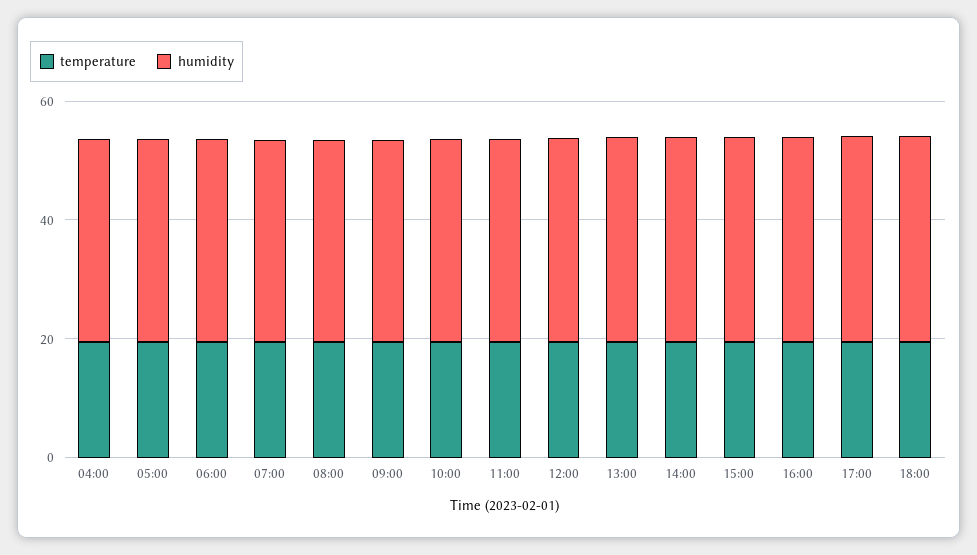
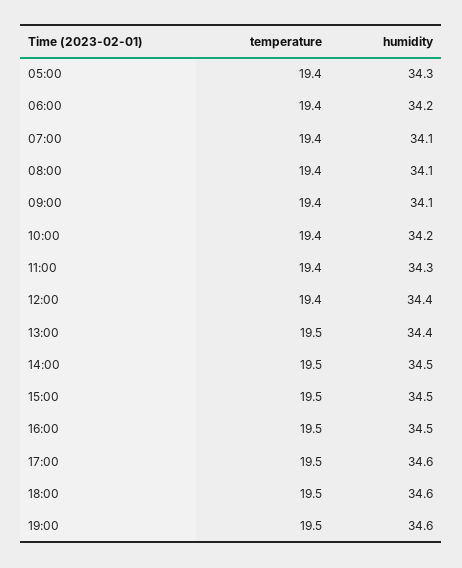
temperature, 04:00: 20 -> none
humidity, 04:00: 35 -> none
temperature, 19:00: none -> 19.5
humidity, 19:00: none -> 34.6

